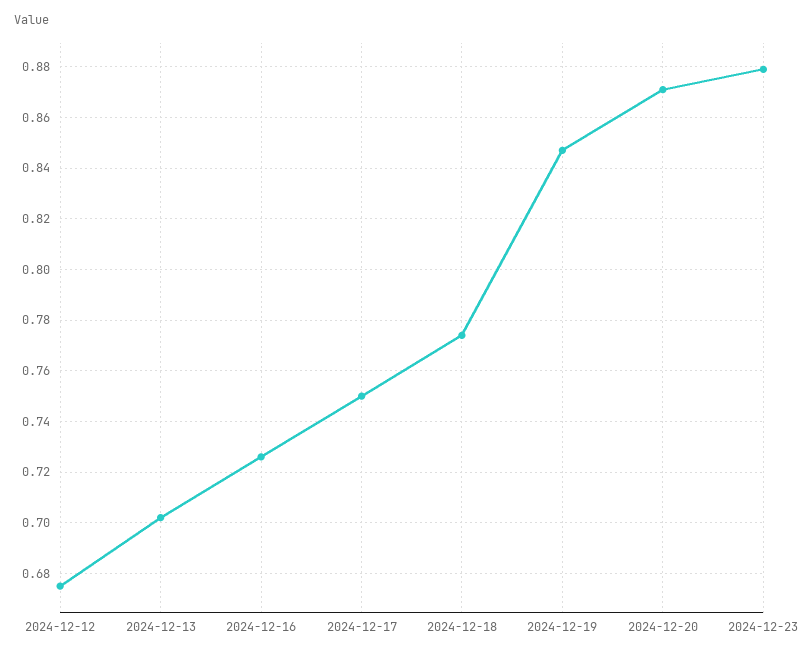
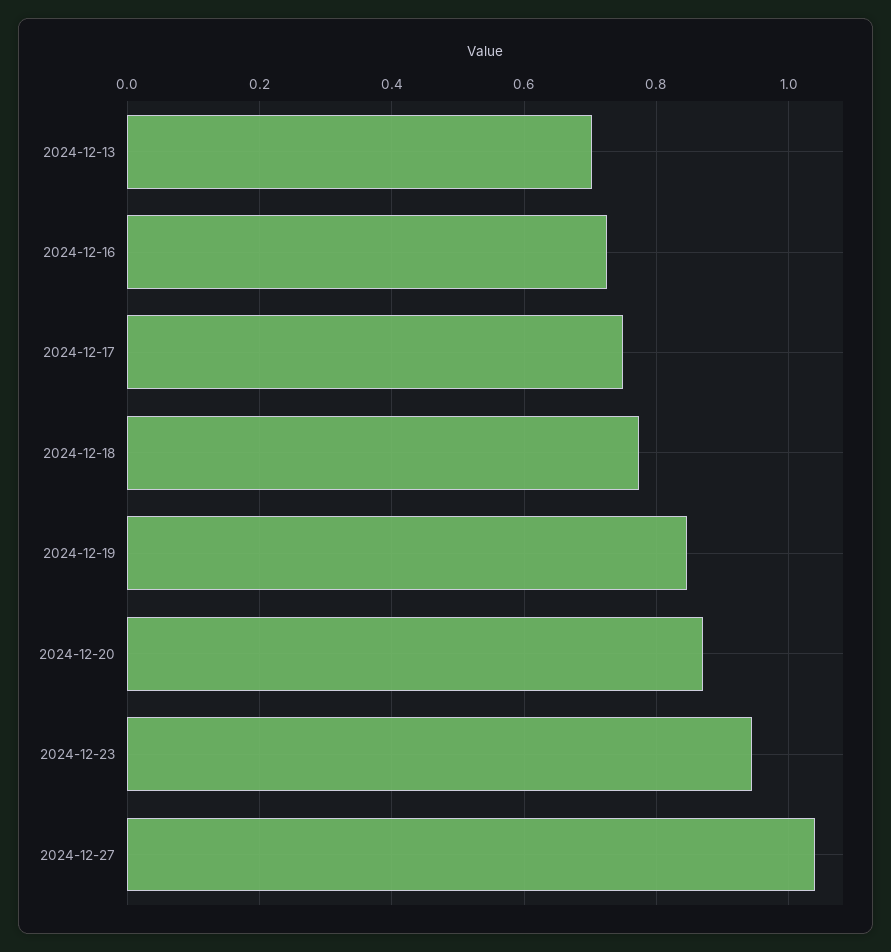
2024-12-12: 0.675 -> none
2024-12-23: 0.88 -> 0.94
2024-12-27: none -> 1.04

